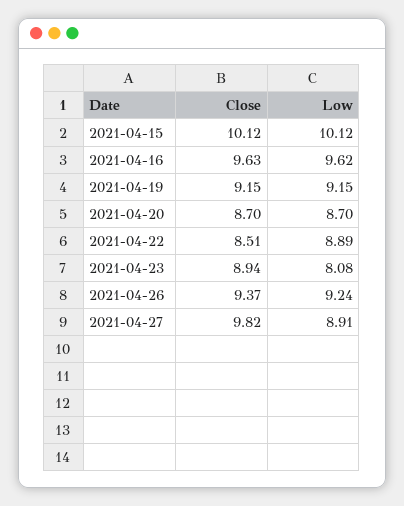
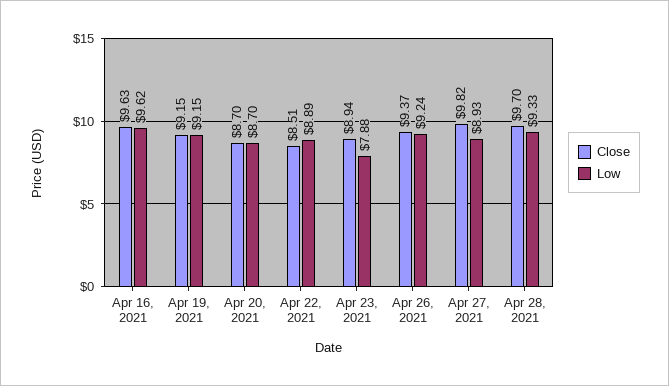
Close, 2021-04-15: 10.12 -> none
Low, 2021-04-15: 10.12 -> none
Low, 2021-04-23: 8.08 -> 7.88
Low, 2021-04-27: 8.91 -> 8.93
Close, Apr 28, 2021: none -> 9.7
Low, Apr 28, 2021: none -> 9.33

